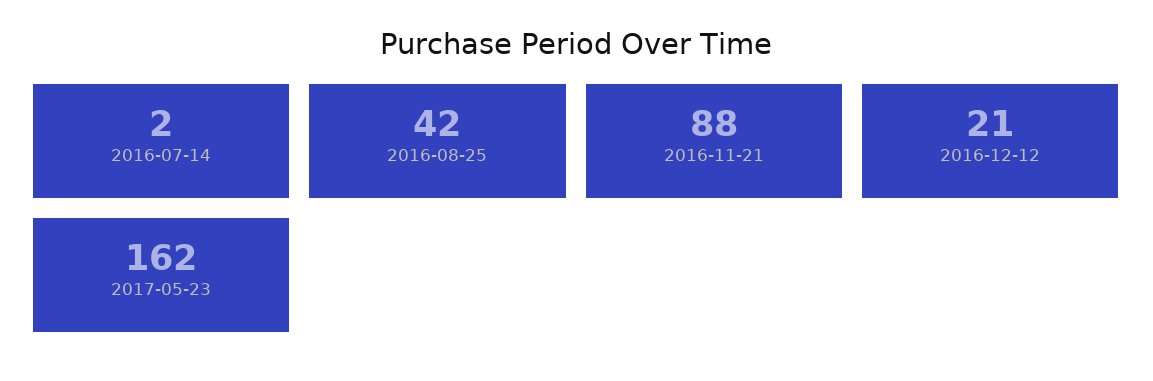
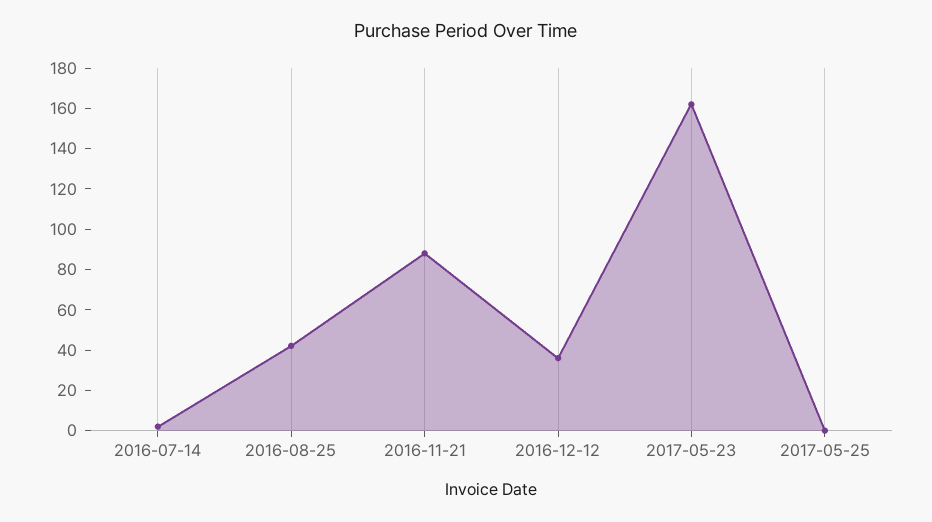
2016-12-12: 21 -> 35
2017-05-25: none -> 0

